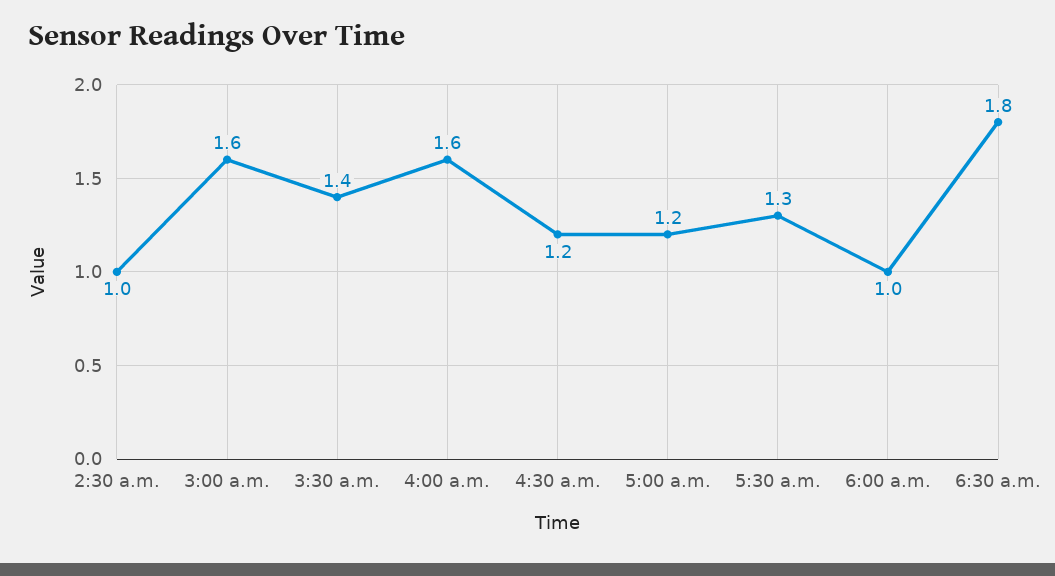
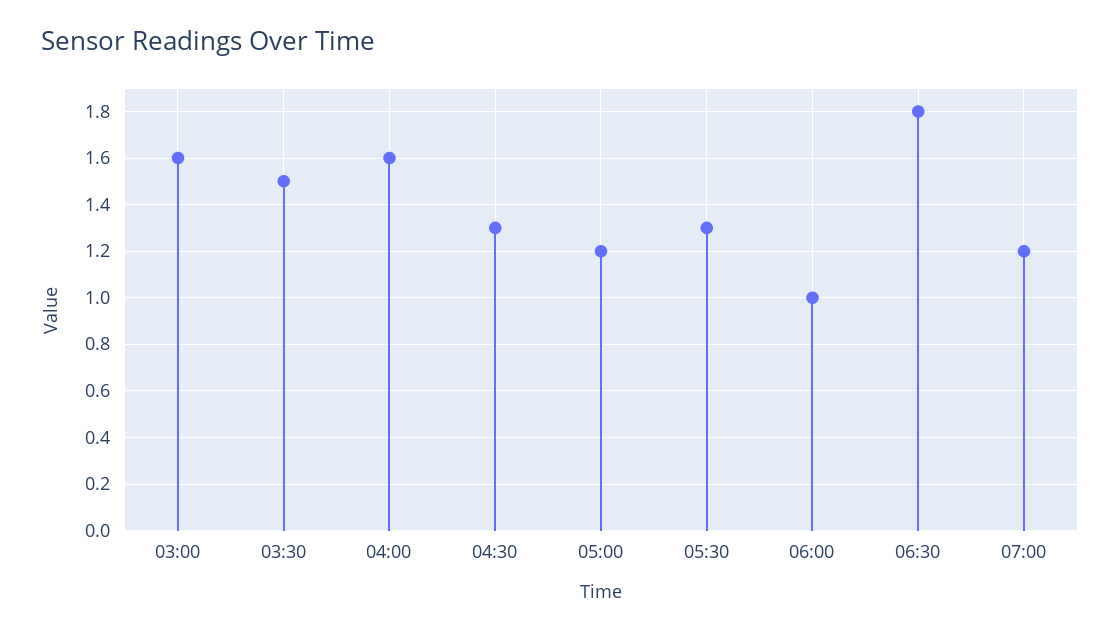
2:30 a.m.: 1 -> none
3:30 a.m.: 1.4 -> 1.5
4:30 a.m.: 1.2 -> 1.3
07:00: none -> 1.2

